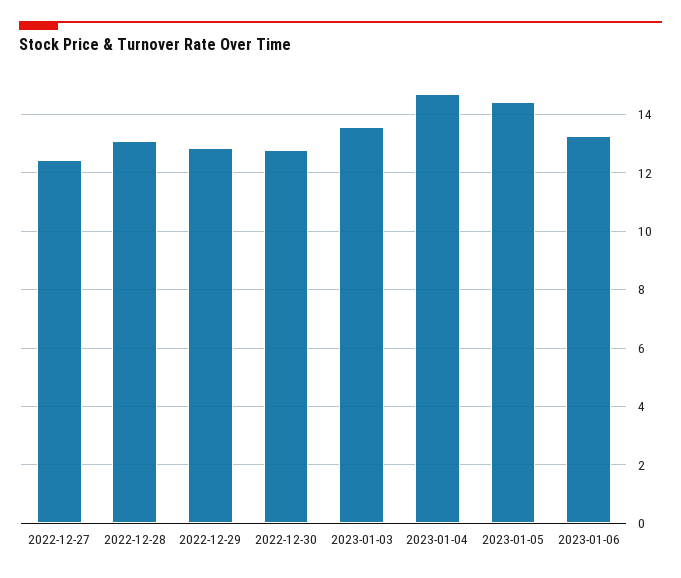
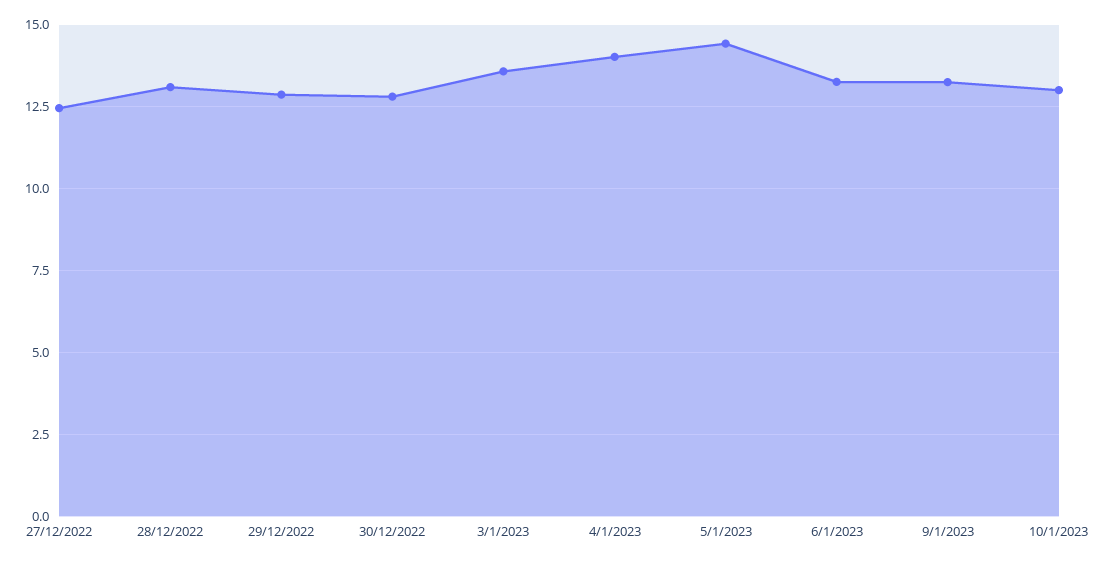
2023-01-04: 14.75 -> 14
9/1/2023: none -> 13.25
10/1/2023: none -> 13

